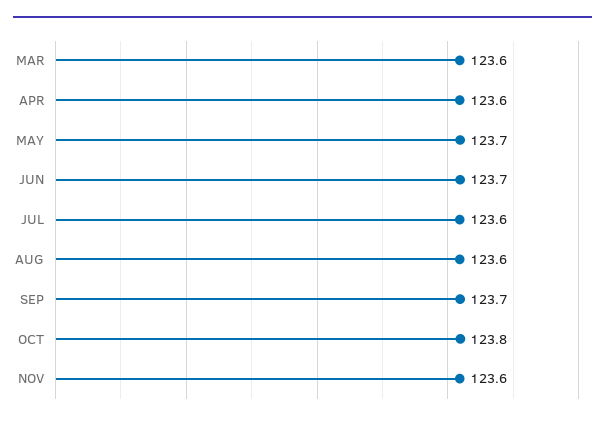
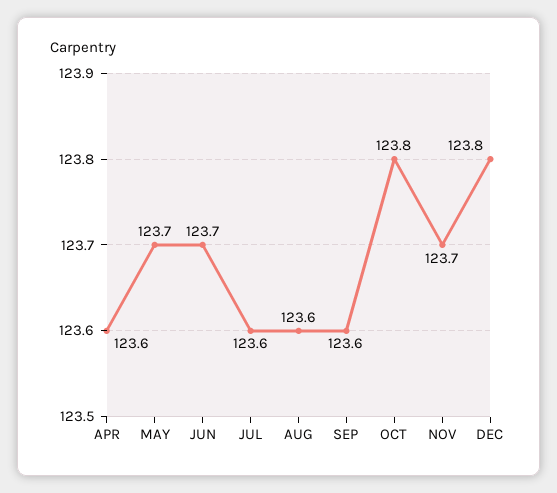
MAR: 123.6 -> none
SEP: 123.7 -> 123.6
NOV: 123.6 -> 123.7
DEC: none -> 123.8

